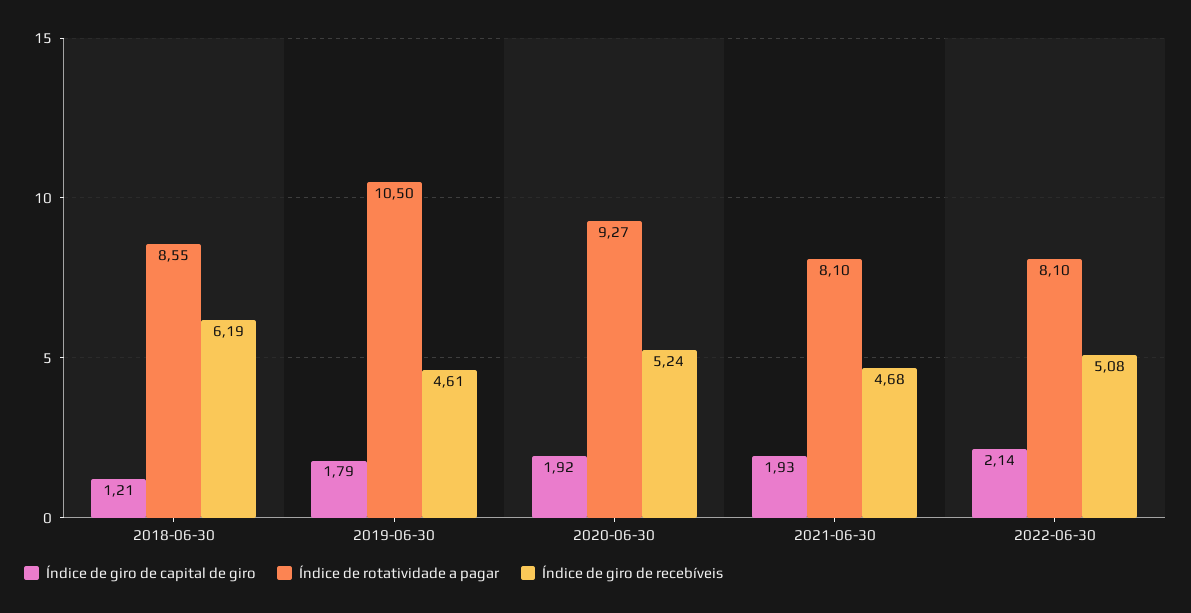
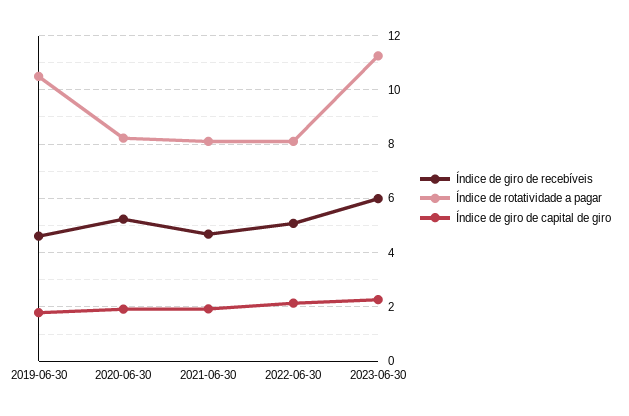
Índice de giro de capital de giro, 2018-06-30: 1.21 -> none
Índice de rotatividade a pagar, 2018-06-30: 8.55 -> none
Índice de giro de recebíveis, 2018-06-30: 6.19 -> none
Índice de rotatividade a pagar, 2020-06-30: 9.27 -> 8.25
Índice de giro de recebíveis, 2023-06-30: none -> 6
Índice de rotatividade a pagar, 2023-06-30: none -> 11.25
Índice de giro de capital de giro, 2023-06-30: none -> 2.25

